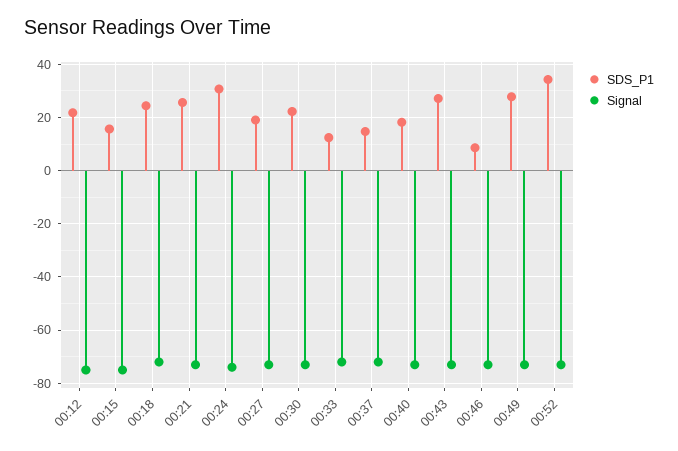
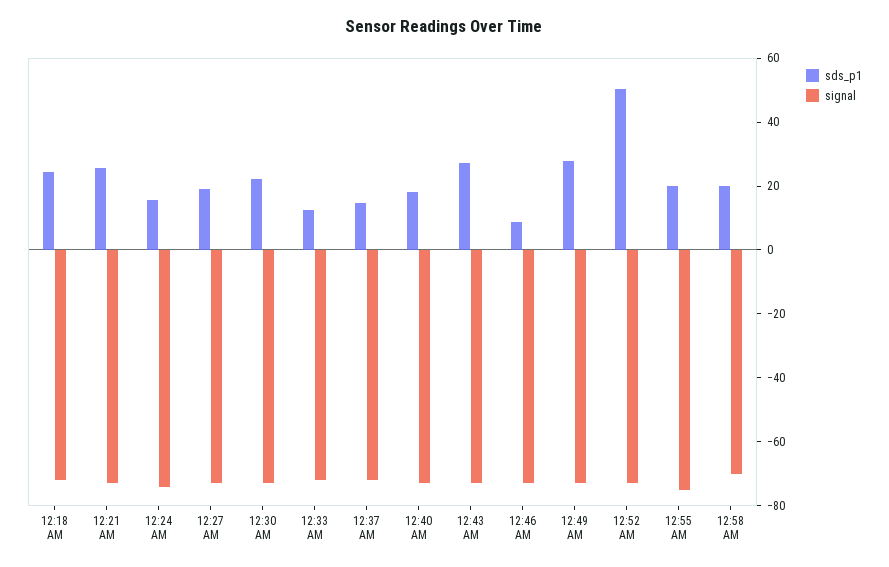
SDS_P1, 00:12: 22.5 -> none
Signal, 00:12: -75 -> none
SDS_P1, 00:15: 15 -> none
Signal, 00:15: -75 -> none
SDS_P1, 00:24: 30 -> 15
SDS_P1, 00:52: 35 -> 50
SDS_P1, 12:55 AM: none -> 20
Signal, 12:55 AM: none -> -75
SDS_P1, 12:58 AM: none -> 20
Signal, 12:58 AM: none -> -70

